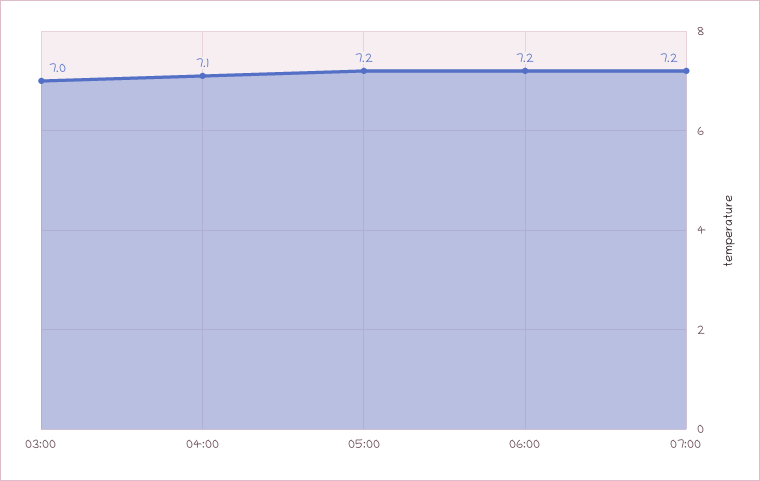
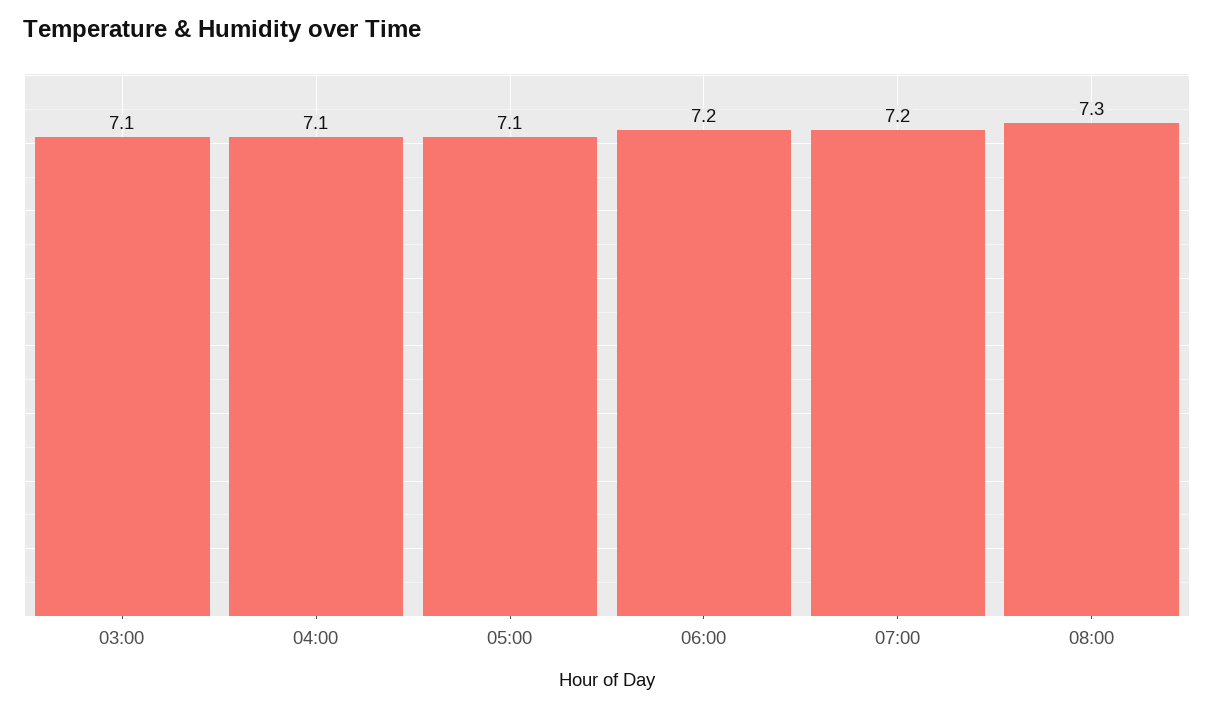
03:00: 7 -> 7.1
05:00: 7.2 -> 7.1
08:00: none -> 7.3

